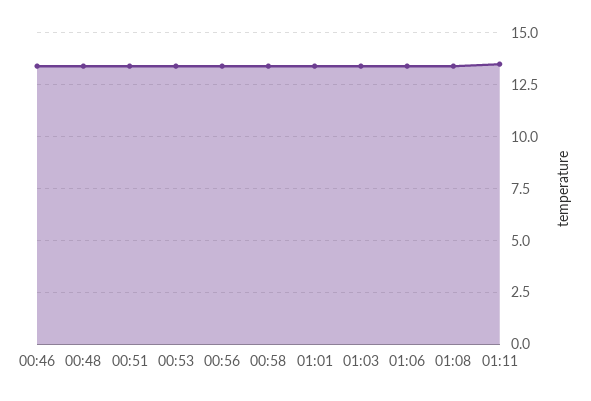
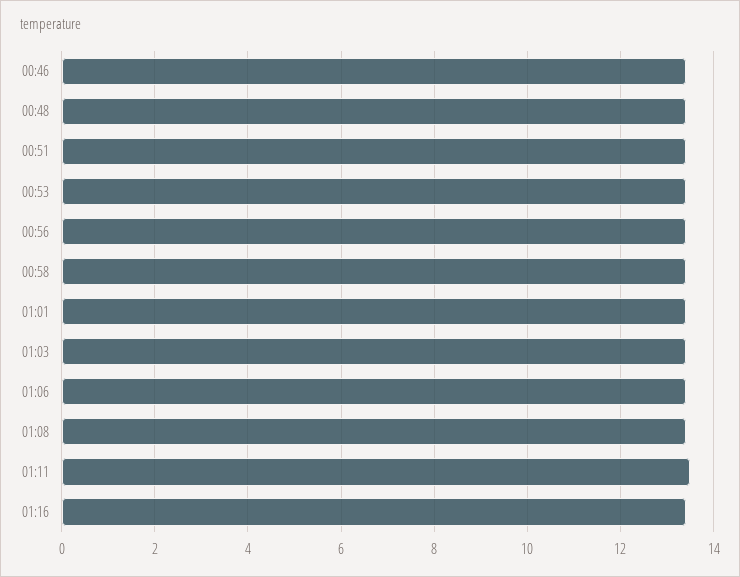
01:16: none -> 13.5

